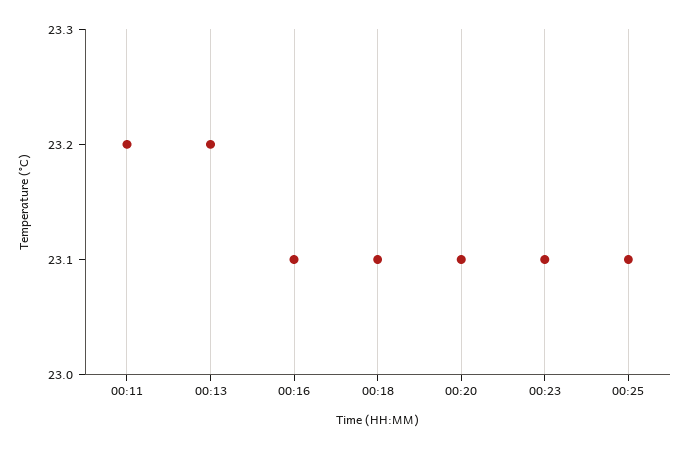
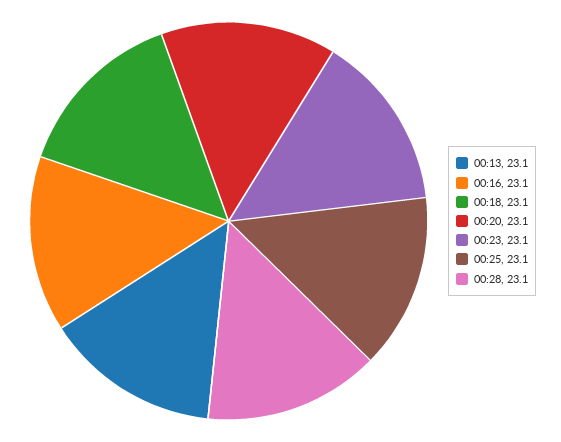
00:11: 23.2 -> none
00:13: 23.2 -> 23.1
00:28: none -> 23.1

